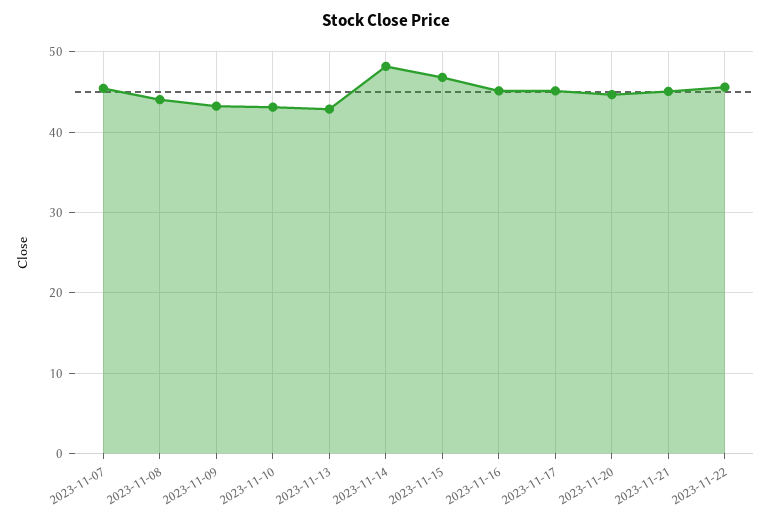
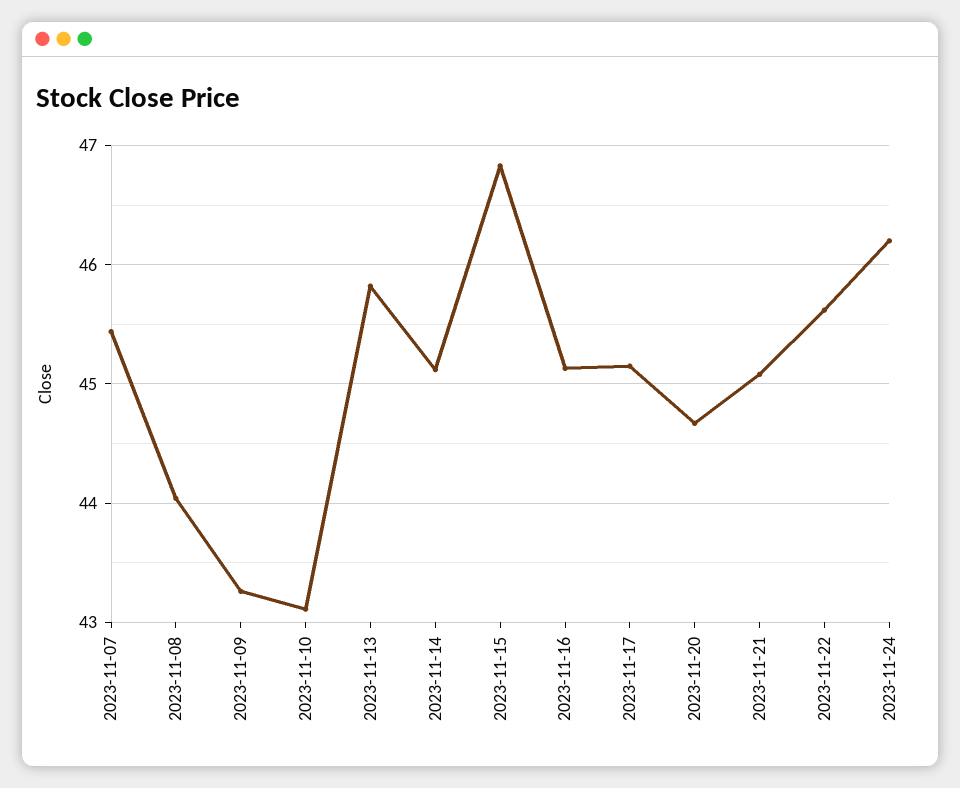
2023-11-13: 43 -> 45.8
2023-11-14: 48 -> 45.1
2023-11-24: none -> 46.2

